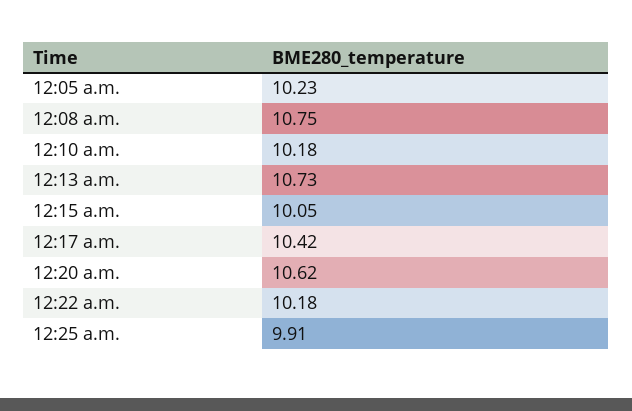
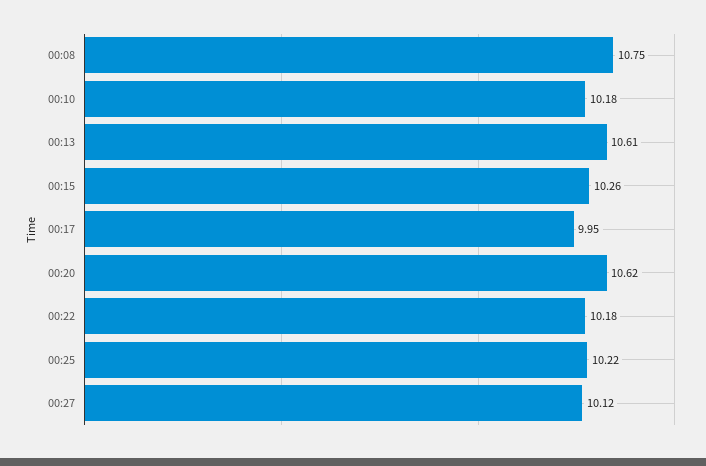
12:05 a.m.: 10.23 -> none
12:13 a.m.: 10.73 -> 10.61
12:15 a.m.: 10.05 -> 10.26
12:17 a.m.: 10.42 -> 9.95
12:25 a.m.: 9.91 -> 10.22
00:27: none -> 10.12

